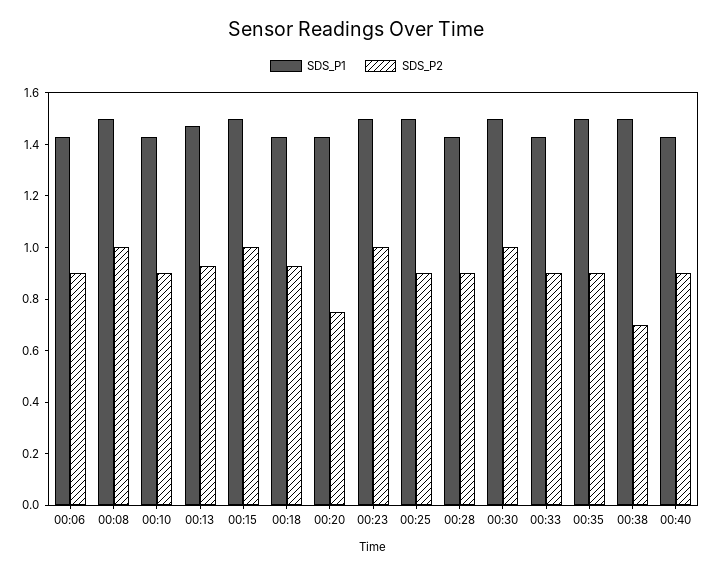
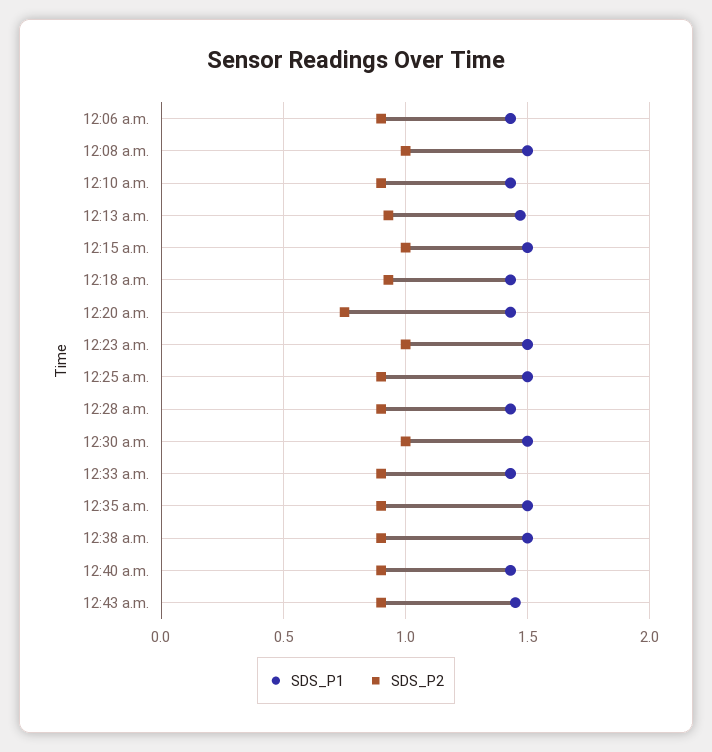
SDS_P2, 00:38: 0.7 -> 0.9
SDS_P1, 12:43 a.m.: none -> 1.45
SDS_P2, 12:43 a.m.: none -> 0.9

